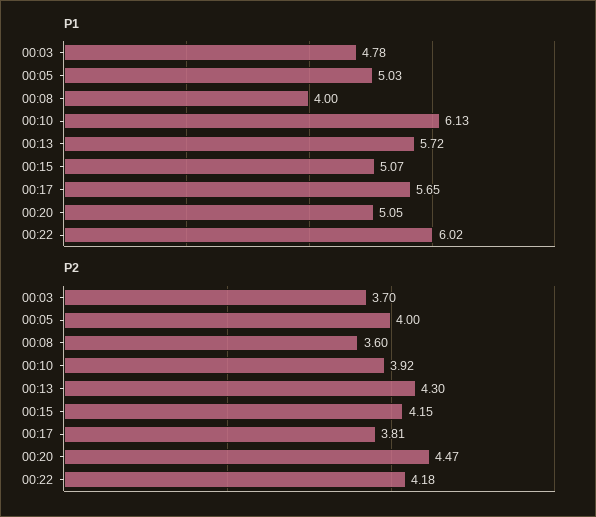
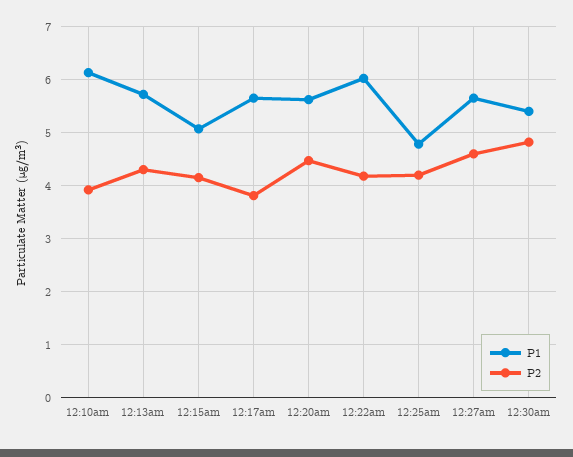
P1, 00:03: 4.78 -> none
P1, 00:05: 5.03 -> none
P1, 00:08: 4 -> none
P1, 00:20: 5.05 -> 5.6
P2, 00:03: 3.7 -> none
P2, 00:05: 4 -> none
P2, 00:08: 3.6 -> none
P1, 12:25am: none -> 4.8
P2, 12:25am: none -> 4.2
P1, 12:27am: none -> 5.6
P2, 12:27am: none -> 4.6
P1, 12:30am: none -> 5.4
P2, 12:30am: none -> 4.8

